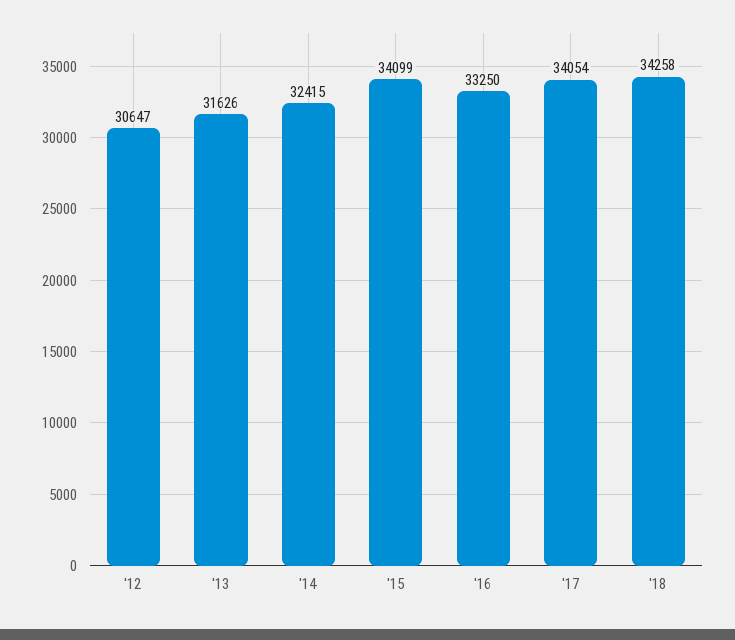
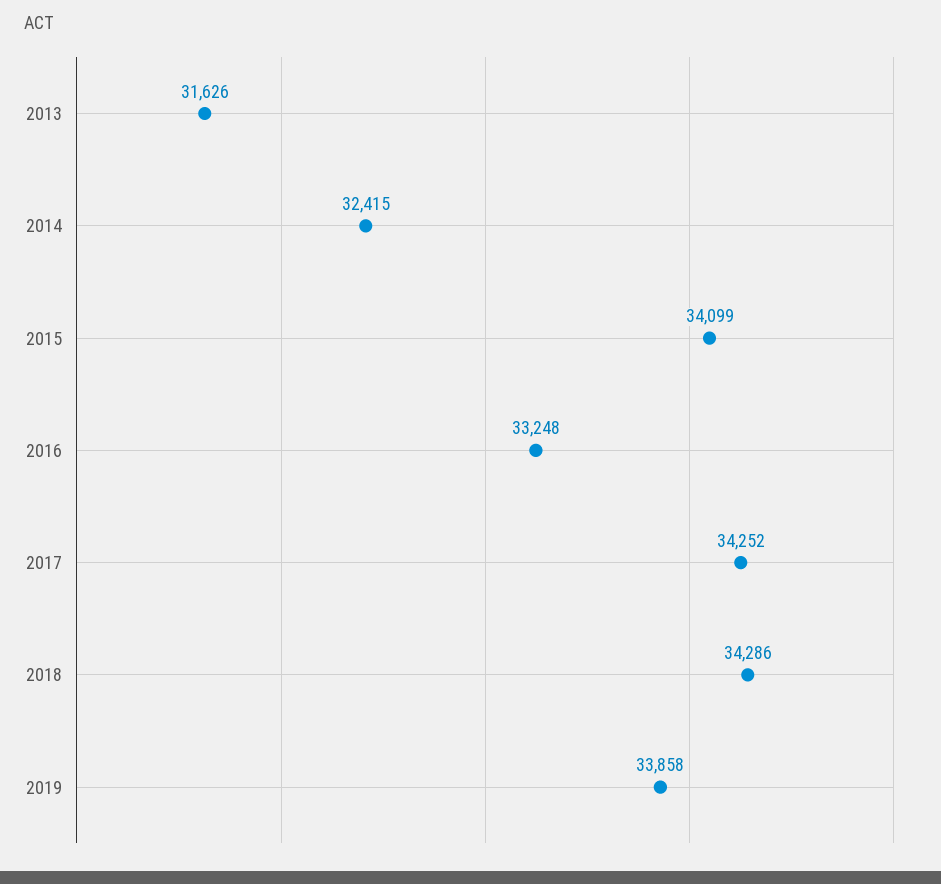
'12: 30647 -> none
'16: 33250 -> 33248
'17: 34054 -> 34252
'18: 34258 -> 34286
2019: none -> 33858

